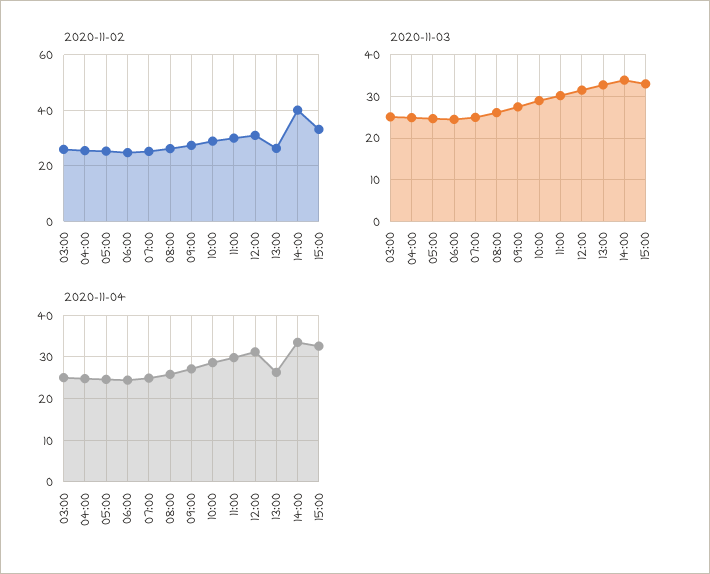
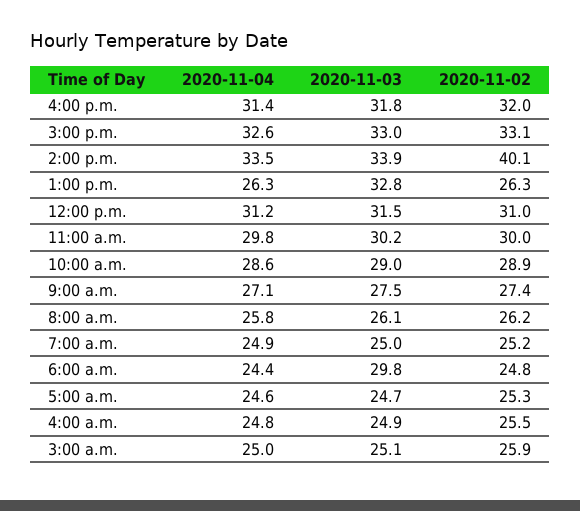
2020-11-03, 06:00: 24 -> 29.8
2020-11-04, 4:00 p.m.: none -> 31.4
2020-11-03, 4:00 p.m.: none -> 31.8
2020-11-02, 4:00 p.m.: none -> 32

